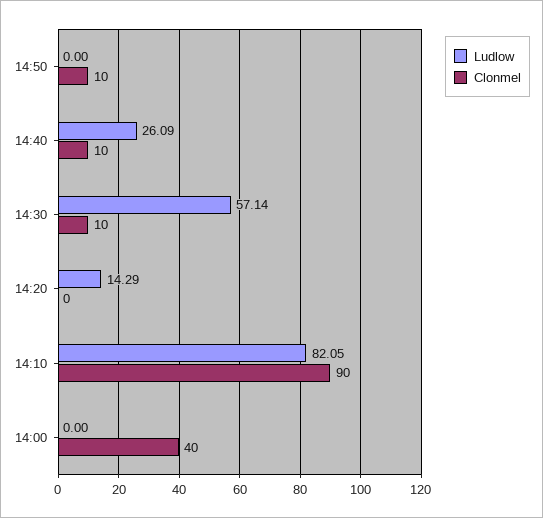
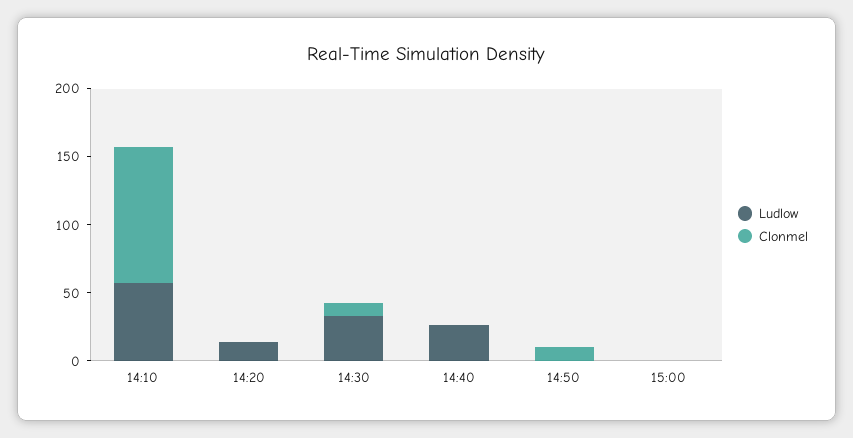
Clonmel, 14:40: 10 -> 0
Ludlow, 14:30: 57.14 -> 30
Ludlow, 14:10: 82.05 -> 60
Clonmel, 14:10: 90 -> 100
Ludlow, 14:00: 0 -> none
Clonmel, 14:00: 40 -> none
Ludlow, 15:00: none -> 0
Clonmel, 15:00: none -> 0

